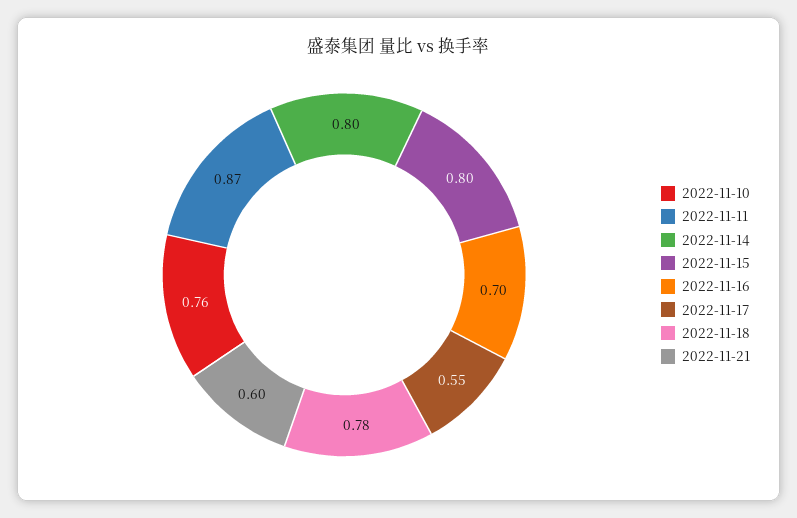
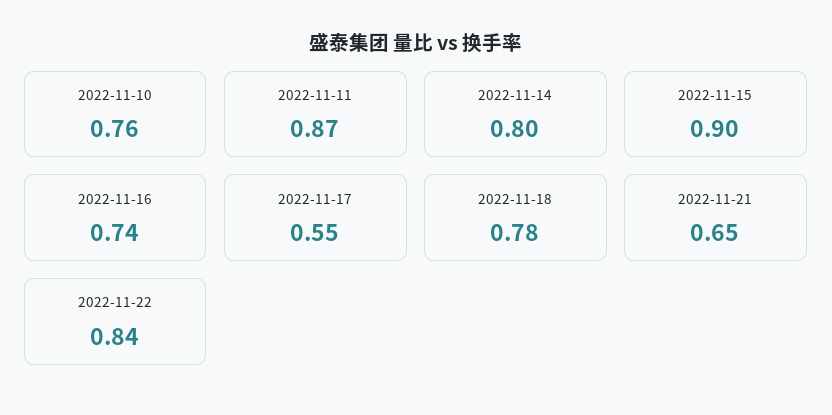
2022-11-15: 0.8 -> 0.9
2022-11-16: 0.7 -> 0.74
2022-11-21: 0.6 -> 0.65
2022-11-22: none -> 0.84

